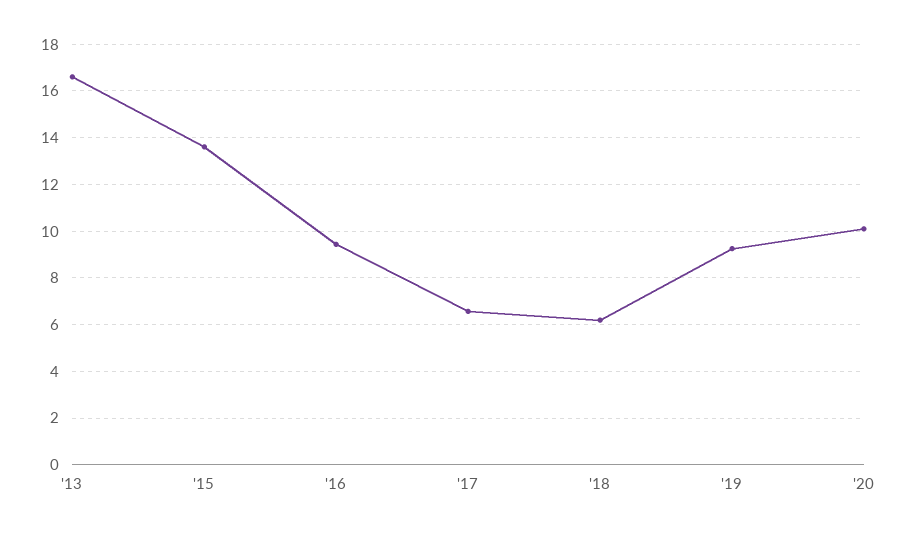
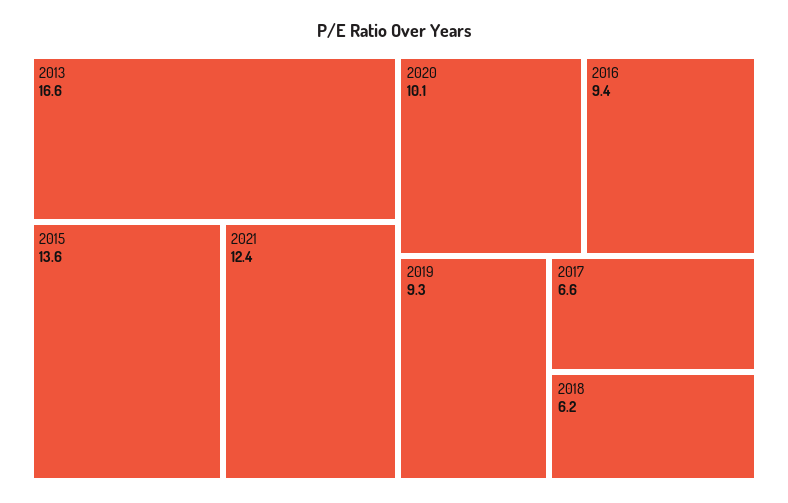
2021: none -> 12.4

